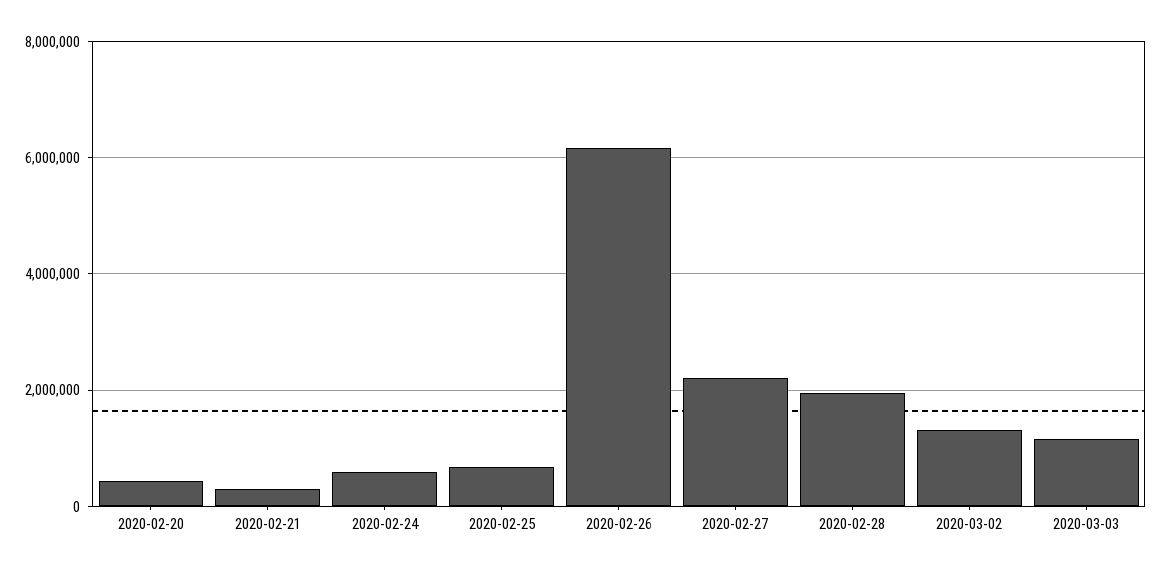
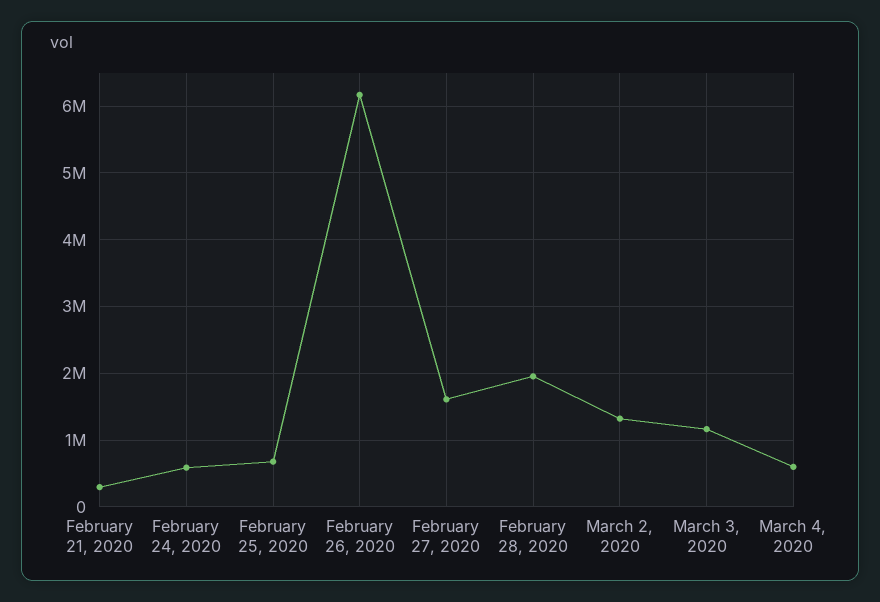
2020-02-20: 400000 -> none
2020-02-27: 2200000 -> 1600000
March 4, 2020: none -> 600000

